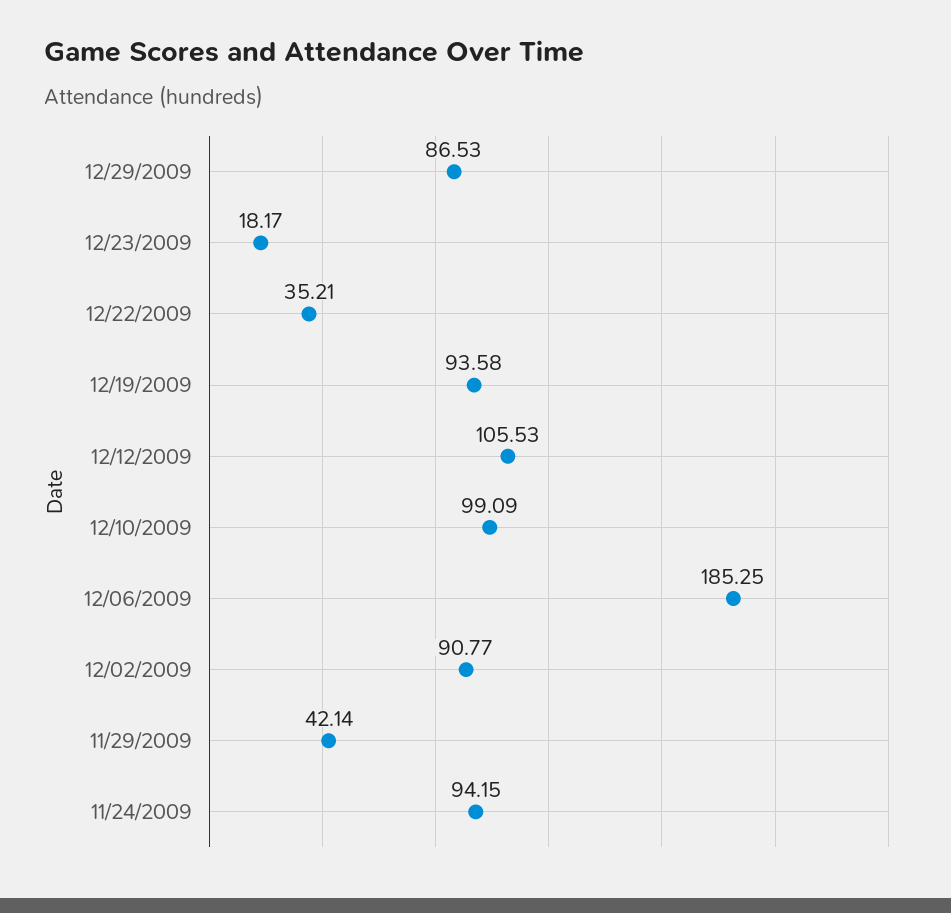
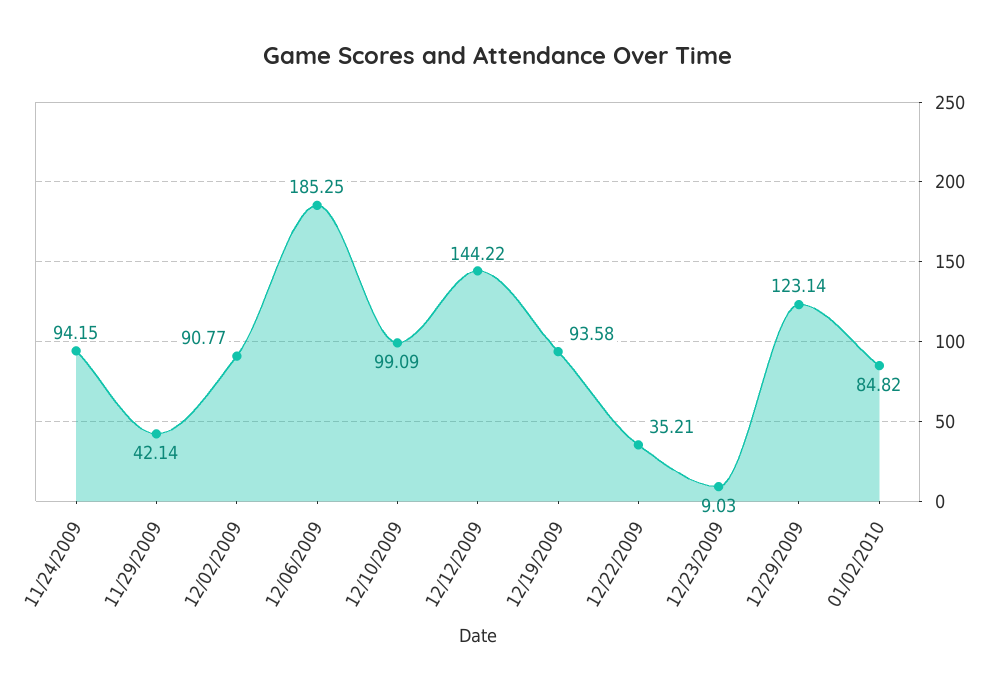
12/29/2009: 86.53 -> 123.14
12/23/2009: 18.17 -> 9.03
12/12/2009: 105.53 -> 144.22
01/02/2010: none -> 84.82

